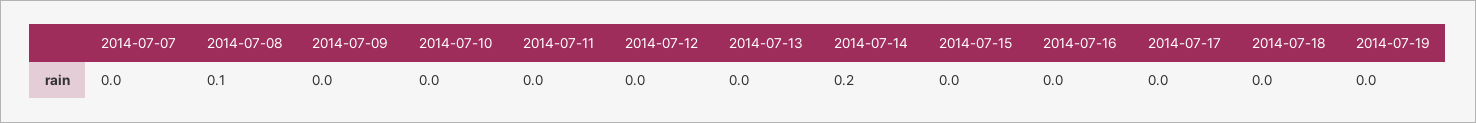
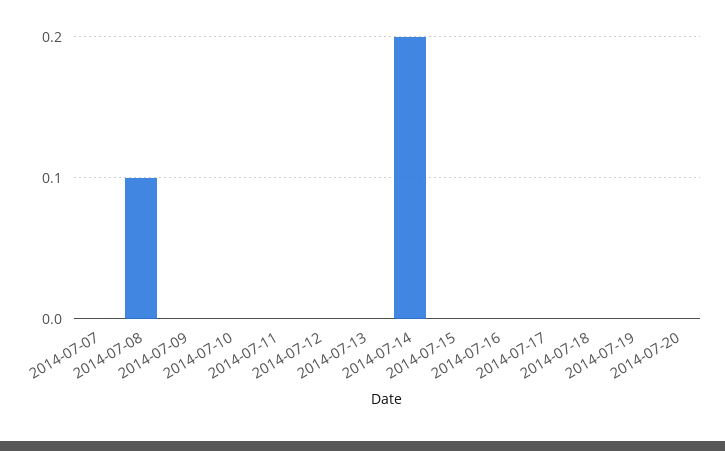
2014-07-20: none -> 0

